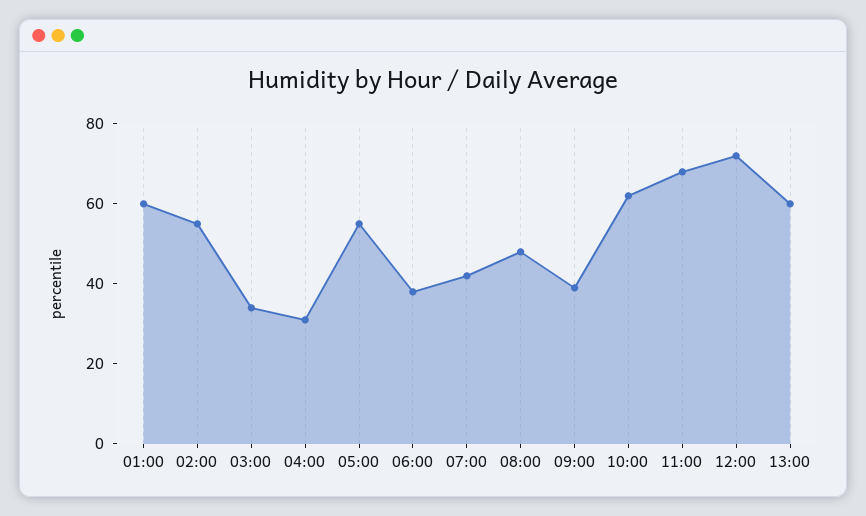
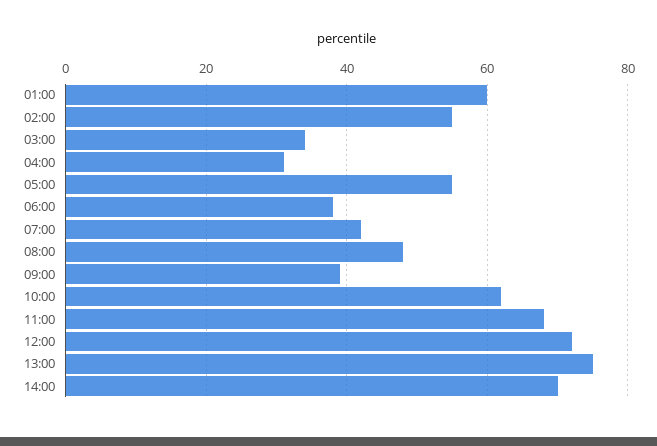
13:00: 60 -> 75
14:00: none -> 70

